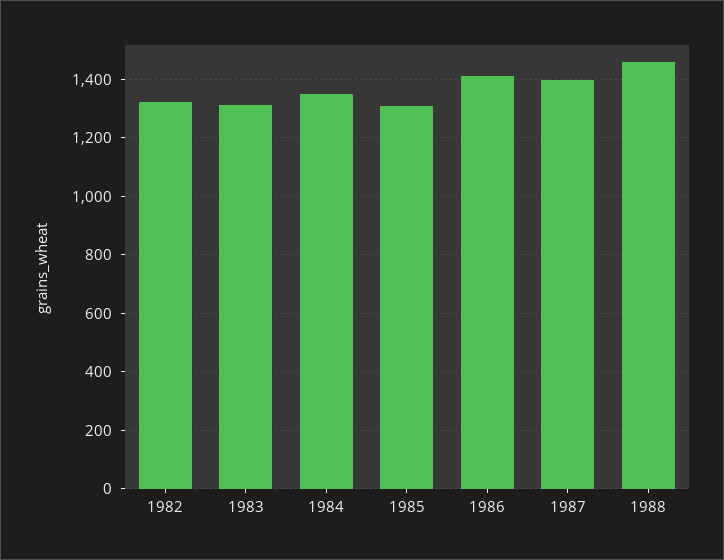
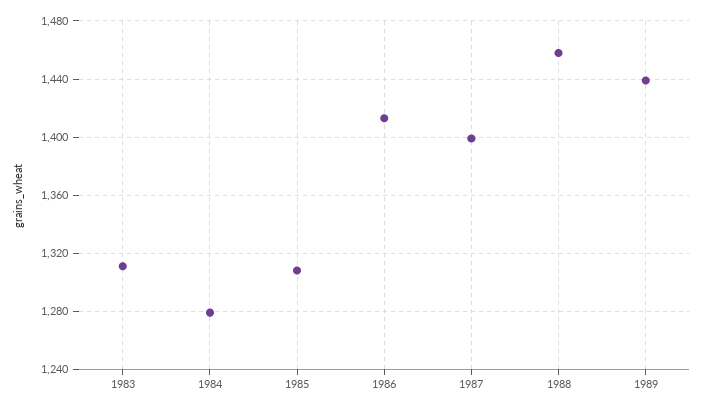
1982: 1325 -> none
1984: 1350 -> 1280
1989: none -> 1440

